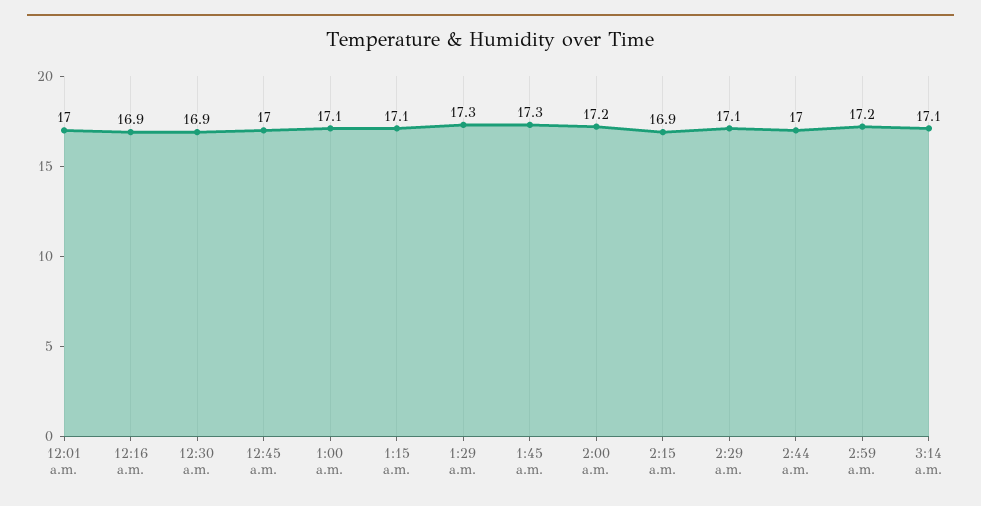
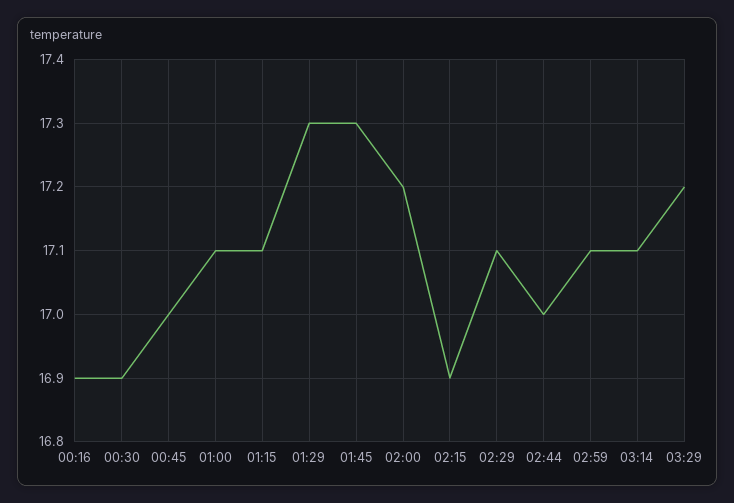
12:01 a.m.: 17 -> none
2:59 a.m.: 17.2 -> 17.1
03:29: none -> 17.2

